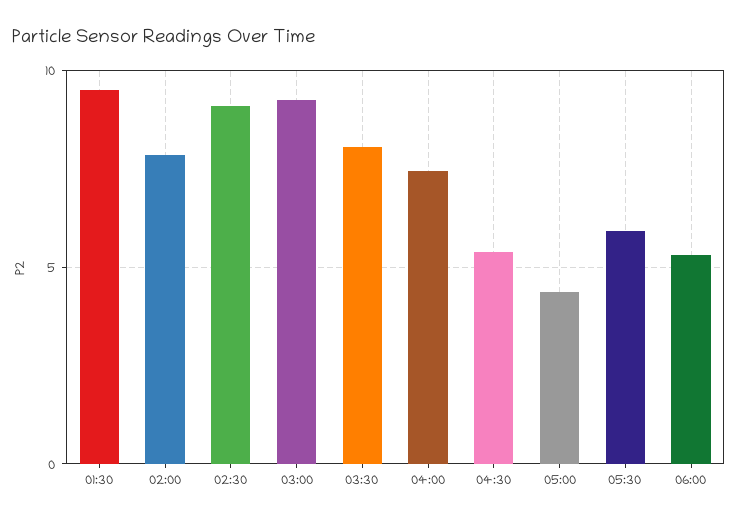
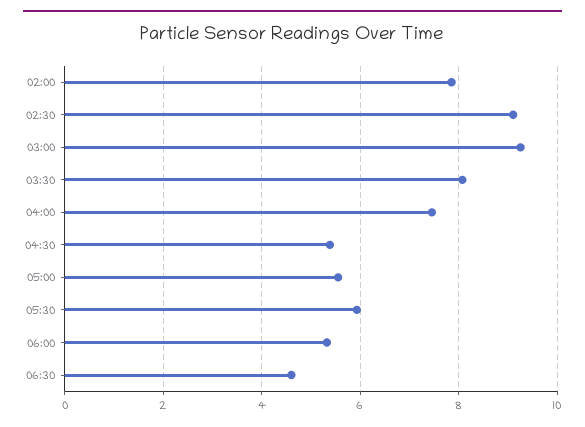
01:30: 9.5 -> none
05:00: 4.5 -> 5.6
06:30: none -> 4.6

